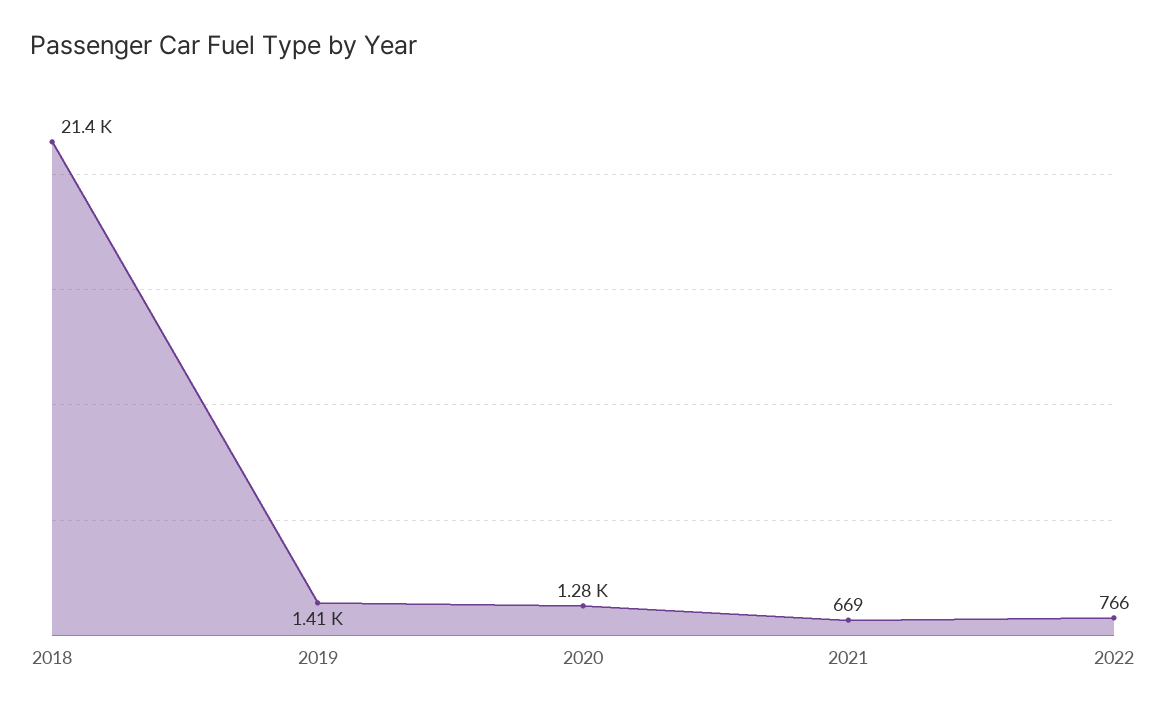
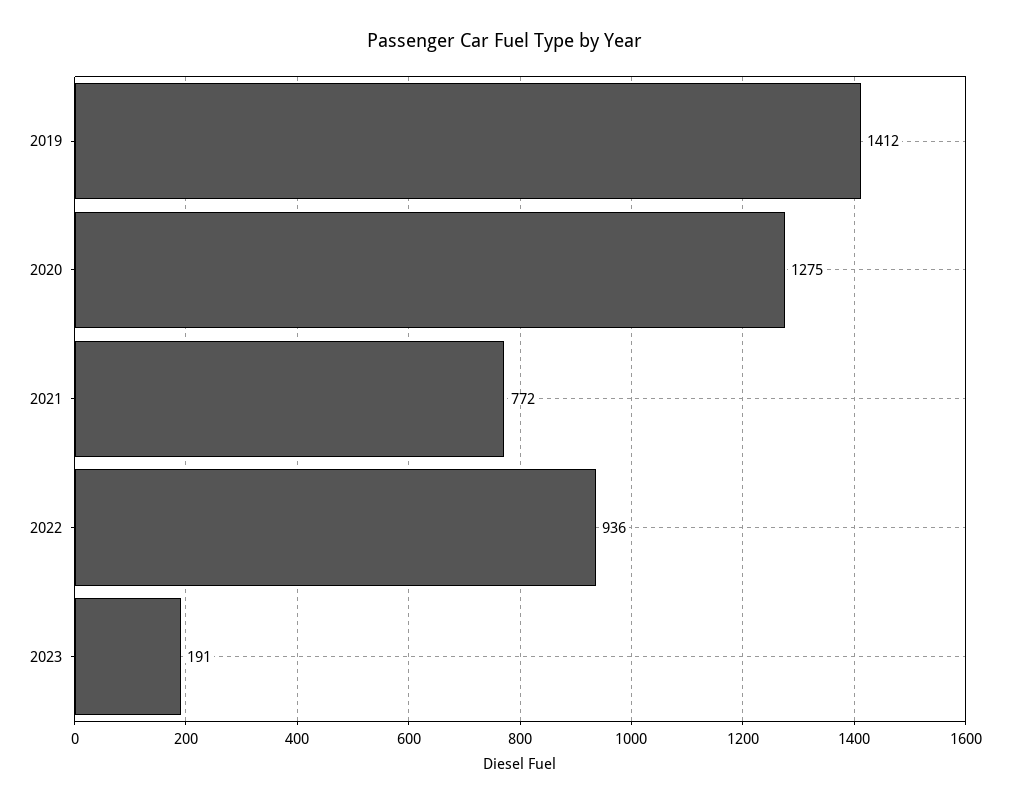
2018: 21400 -> none
2021: 669 -> 772
2022: 766 -> 936
2023: none -> 191

